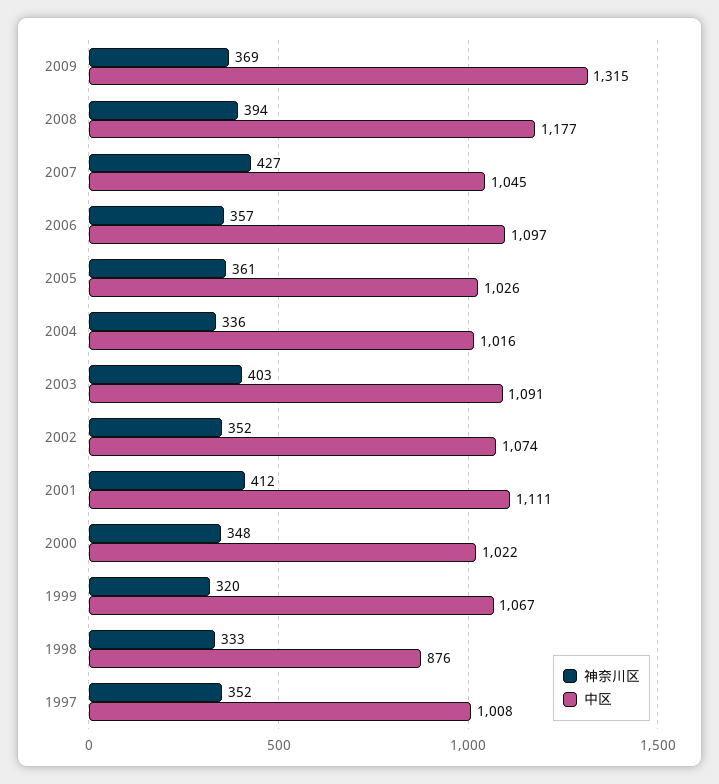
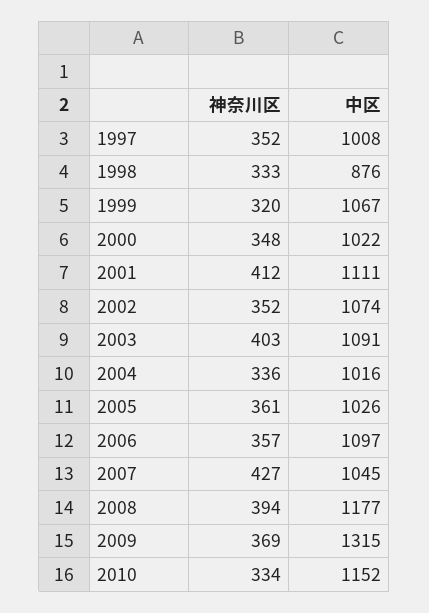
神奈川区, 2010: none -> 334
中区, 2010: none -> 1152

